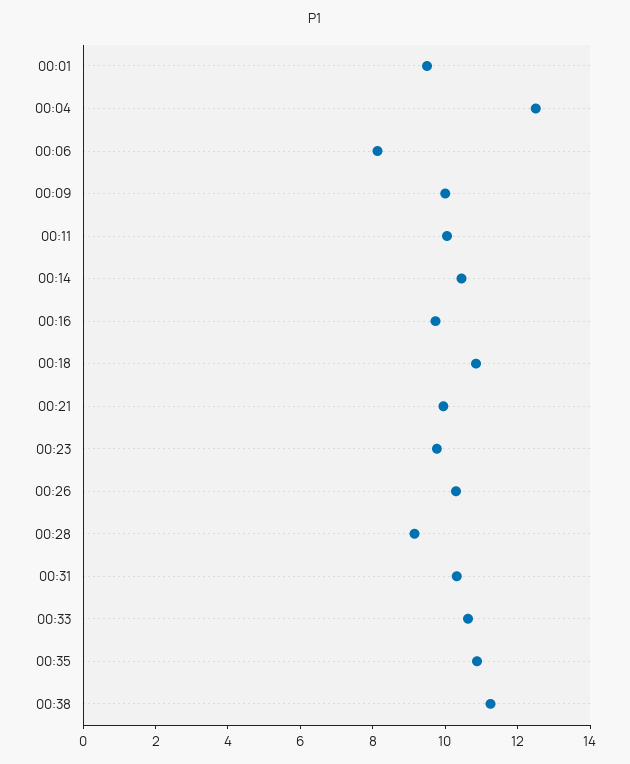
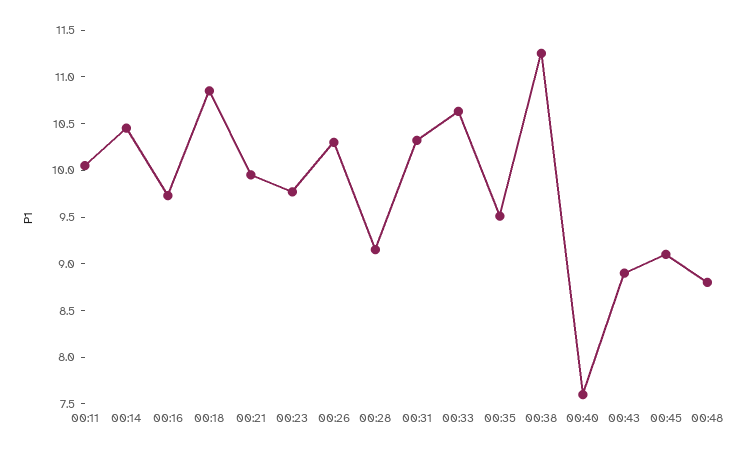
00:01: 9.5 -> none
00:04: 12.5 -> none
00:06: 8 -> none
00:09: 10 -> none
00:35: 11 -> 9.5
00:40: none -> 7.6
00:43: none -> 8.9
00:45: none -> 9.1
00:48: none -> 8.8

